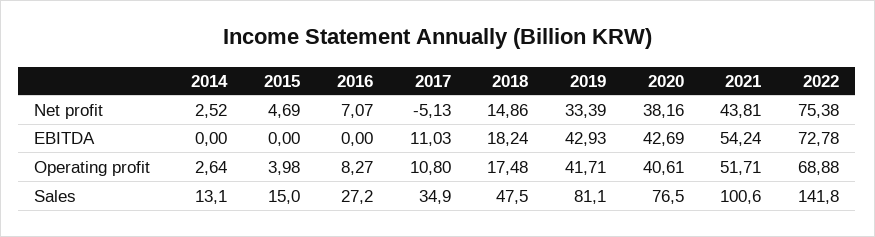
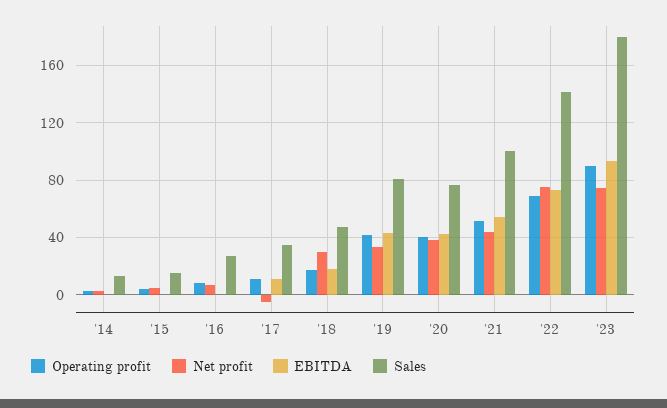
Net profit, 2018: 14.86 -> 30
Operating profit, '23: none -> 90
Net profit, '23: none -> 75
EBITDA, '23: none -> 95
Sales, '23: none -> 180

